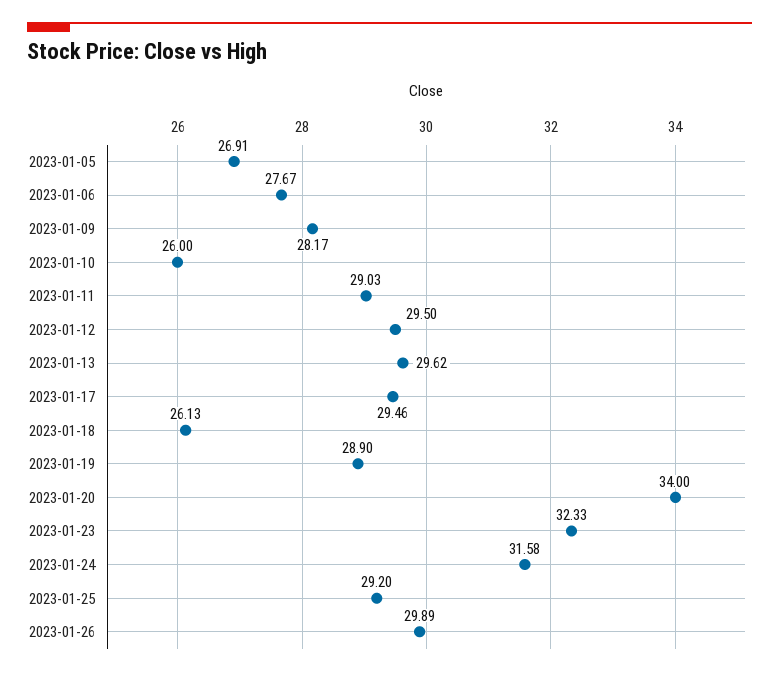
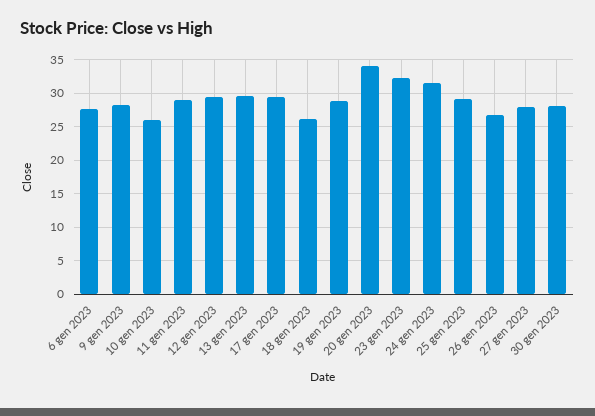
2023-01-05: 26.91 -> none
2023-01-26: 29.89 -> 27
27 gen 2023: none -> 28
30 gen 2023: none -> 28

